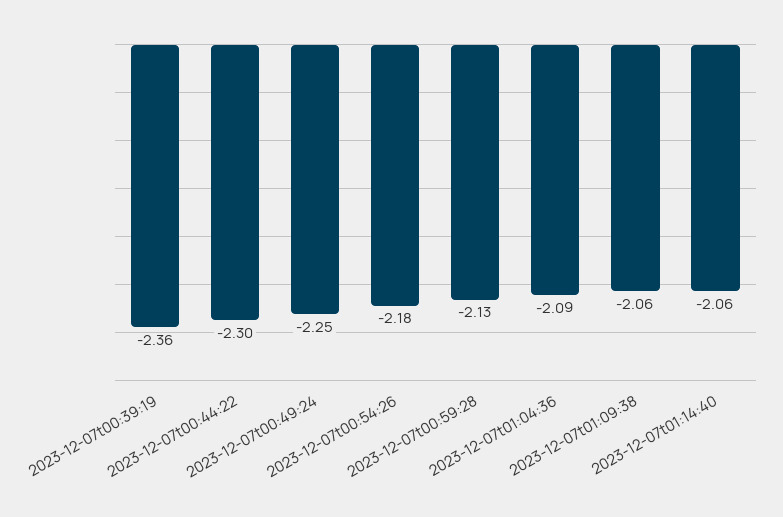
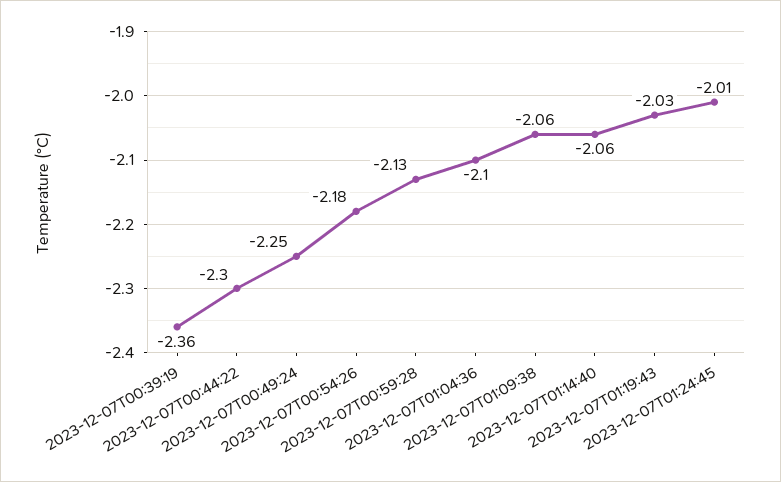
2023-12-07t01:04:36: -2.09 -> -2.1
2023-12-07T01:19:43: none -> -2.03
2023-12-07T01:24:45: none -> -2.01

